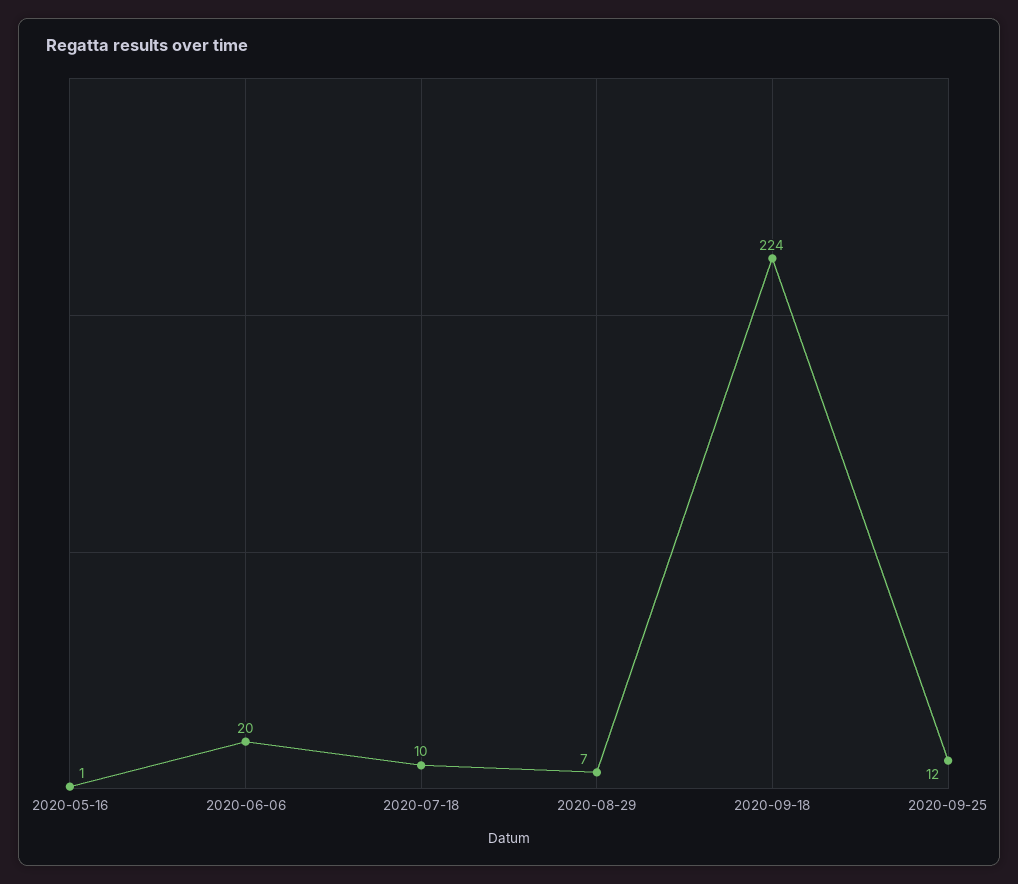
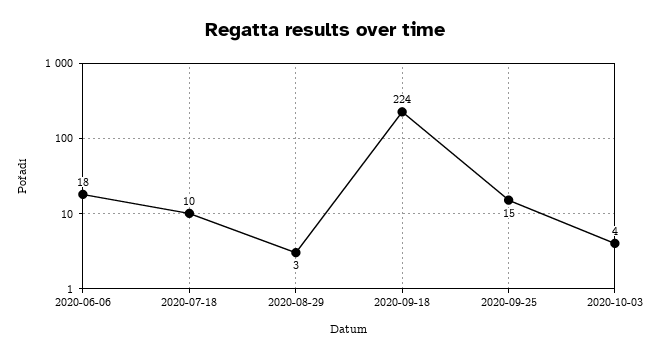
2020-05-16: 1 -> none
2020-06-06: 20 -> 18
2020-08-29: 7 -> 3
2020-09-25: 12 -> 15
2020-10-03: none -> 4

